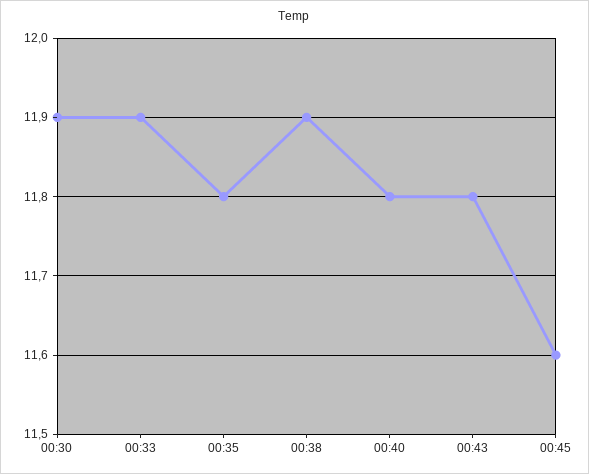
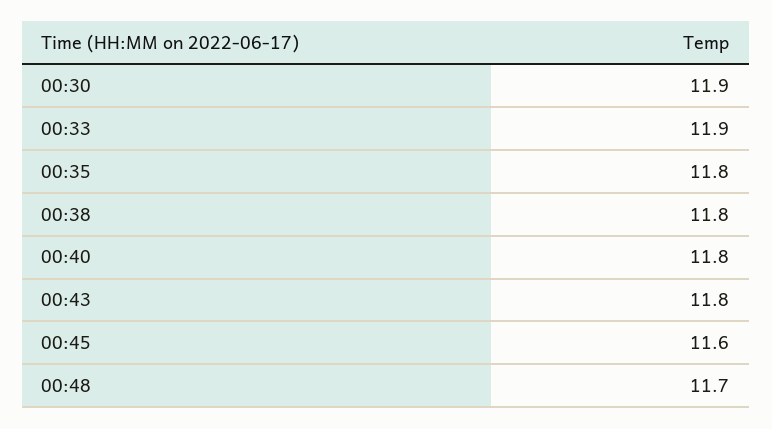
00:38: 11.9 -> 11.8
00:48: none -> 11.7

